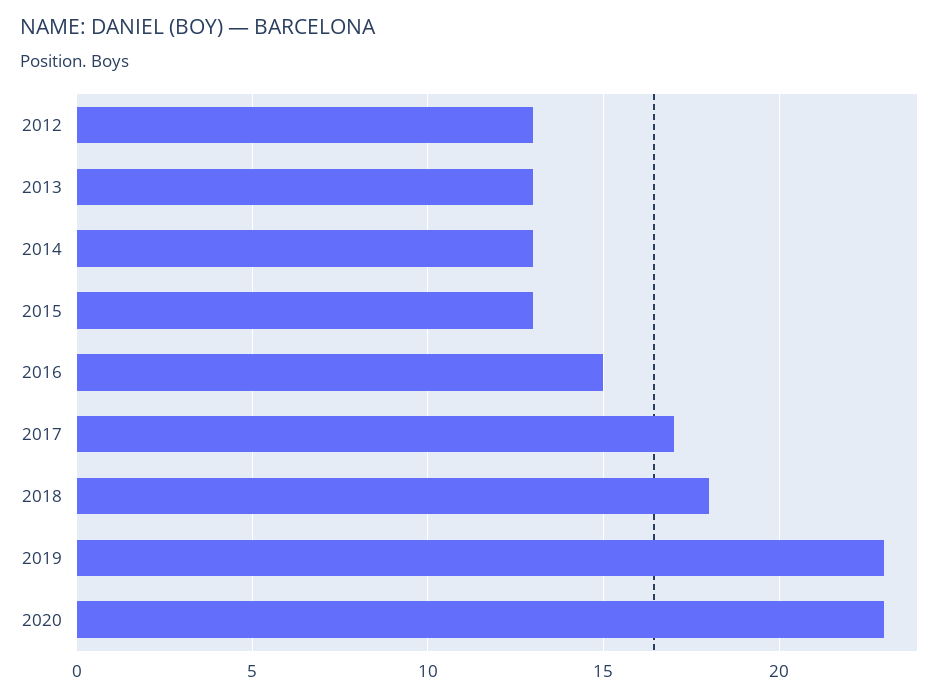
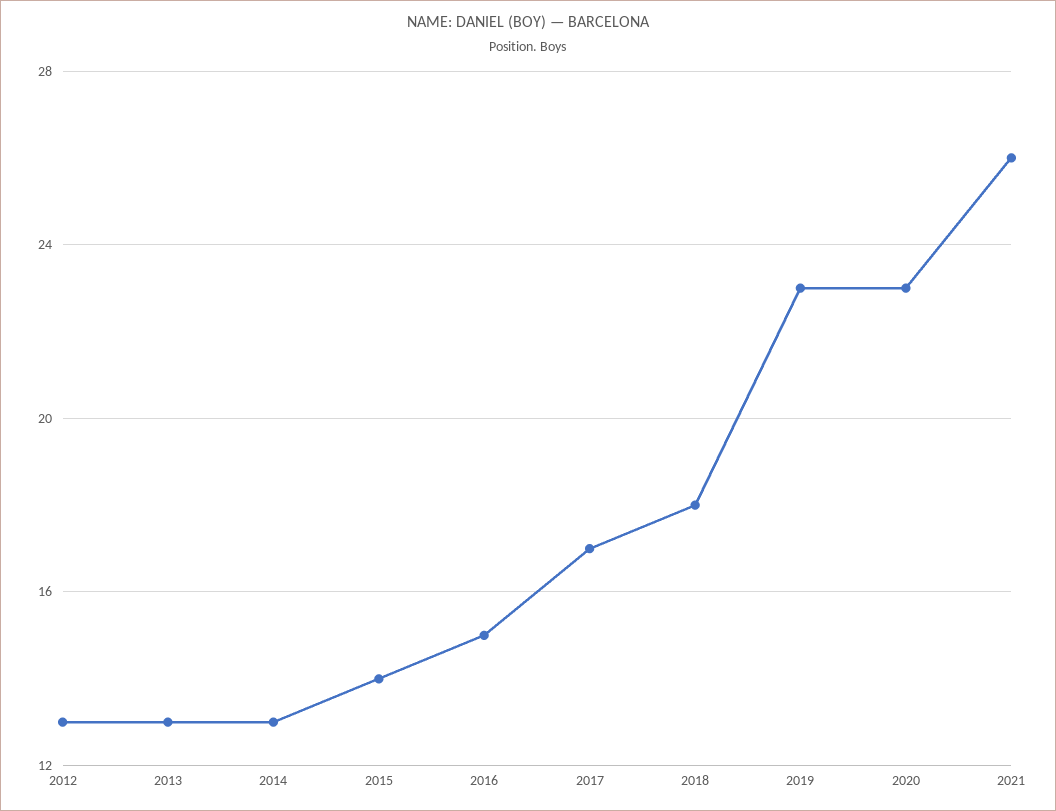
2015: 13 -> 14
2021: none -> 26

